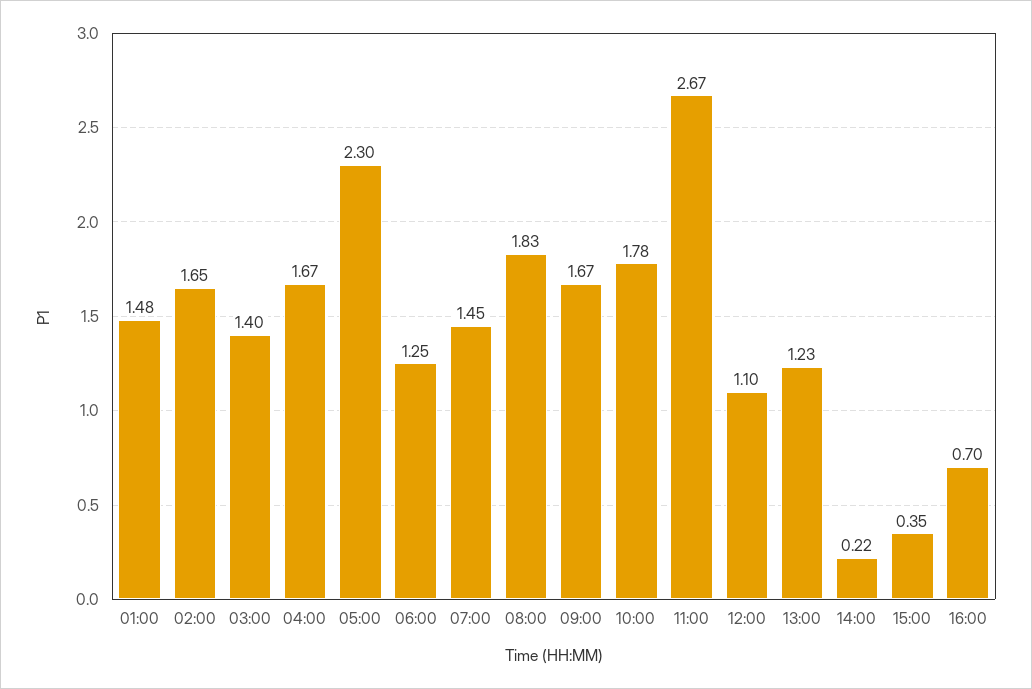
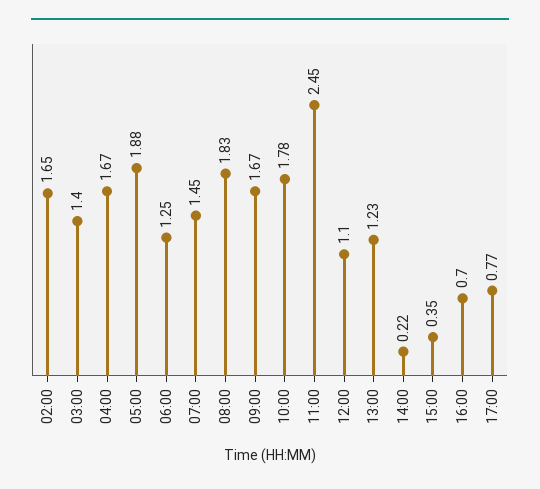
01:00: 1.48 -> none
05:00: 2.3 -> 1.88
11:00: 2.67 -> 2.45
17:00: none -> 0.77

